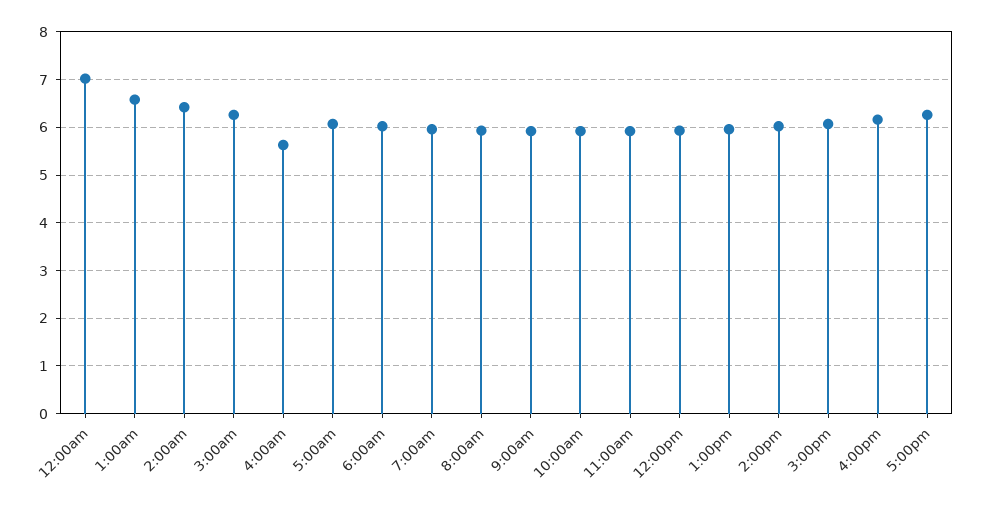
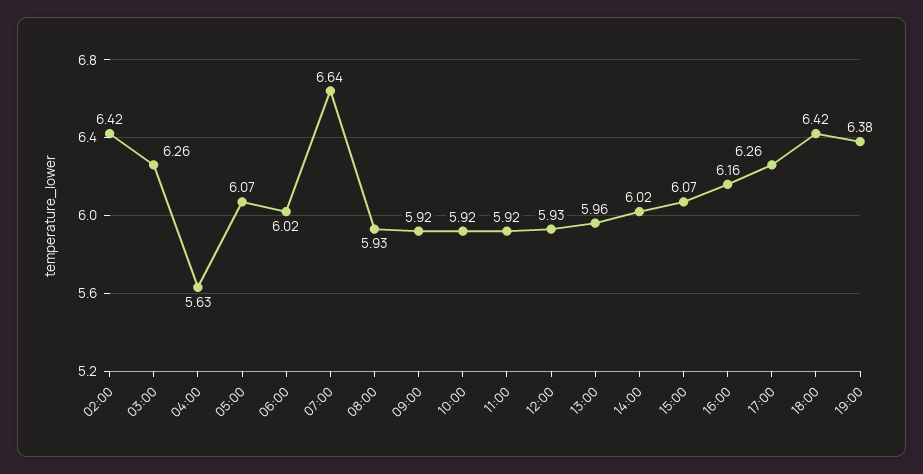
12:00am: 7 -> none
1:00am: 6.6 -> none
7:00am: 6 -> 6.64
18:00: none -> 6.42
19:00: none -> 6.38

